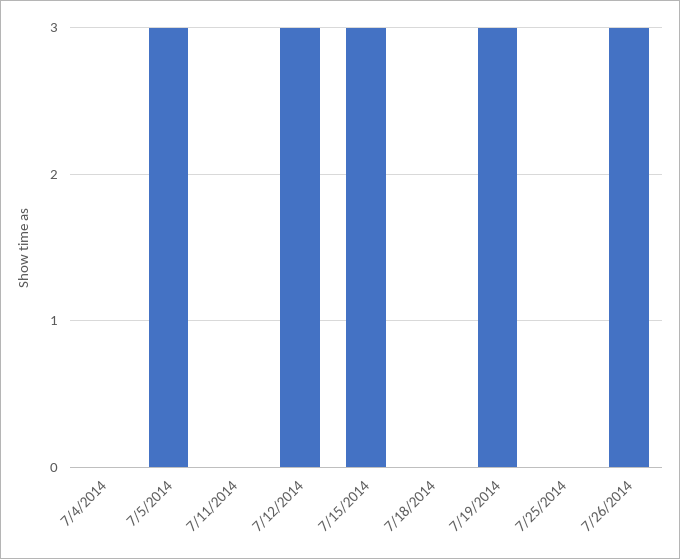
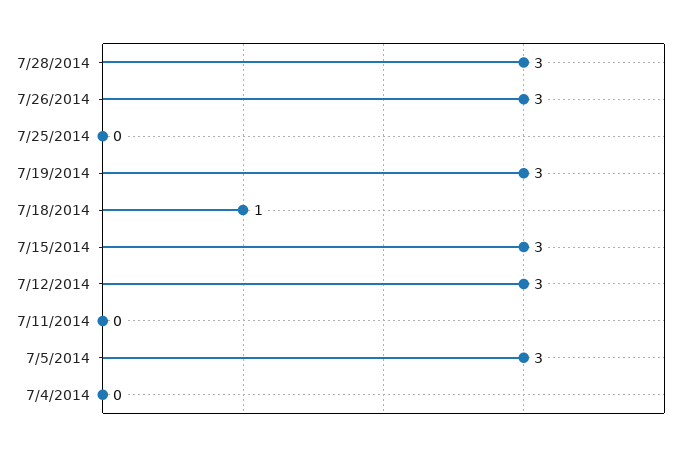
7/18/2014: 0 -> 1
7/28/2014: none -> 3

